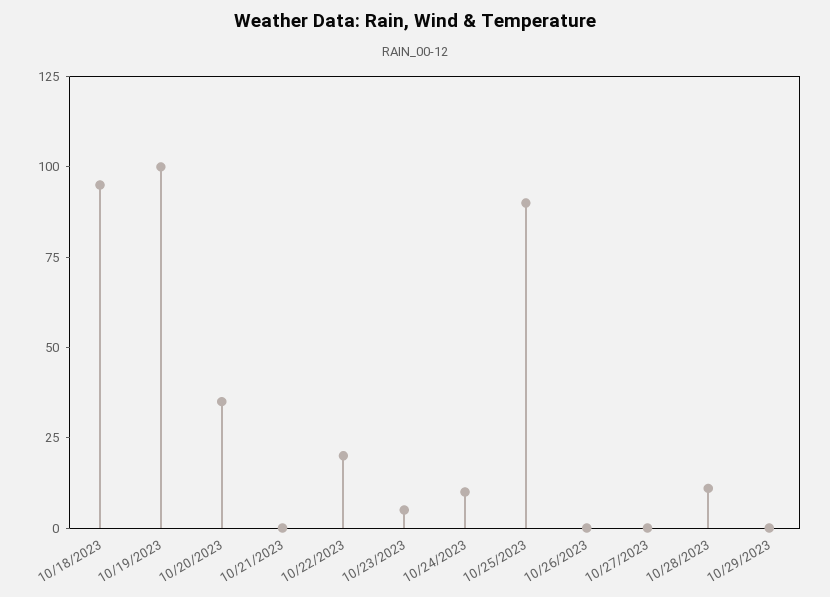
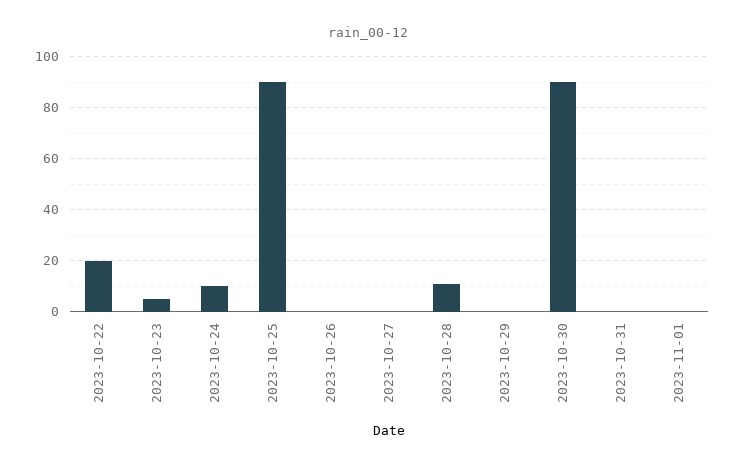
10/18/2023: 95 -> none
10/19/2023: 100 -> none
10/20/2023: 35 -> none
10/21/2023: 0 -> none
2023-10-30: none -> 90
2023-10-31: none -> 0
2023-11-01: none -> 0

